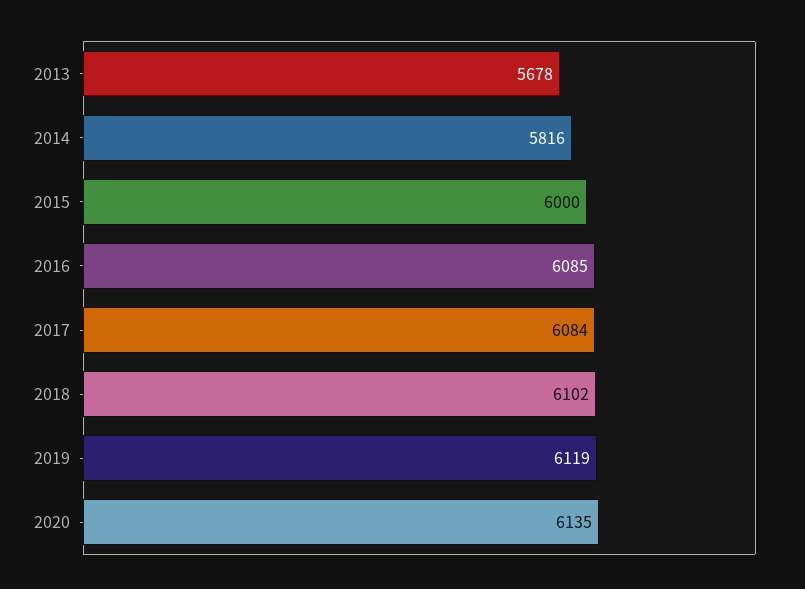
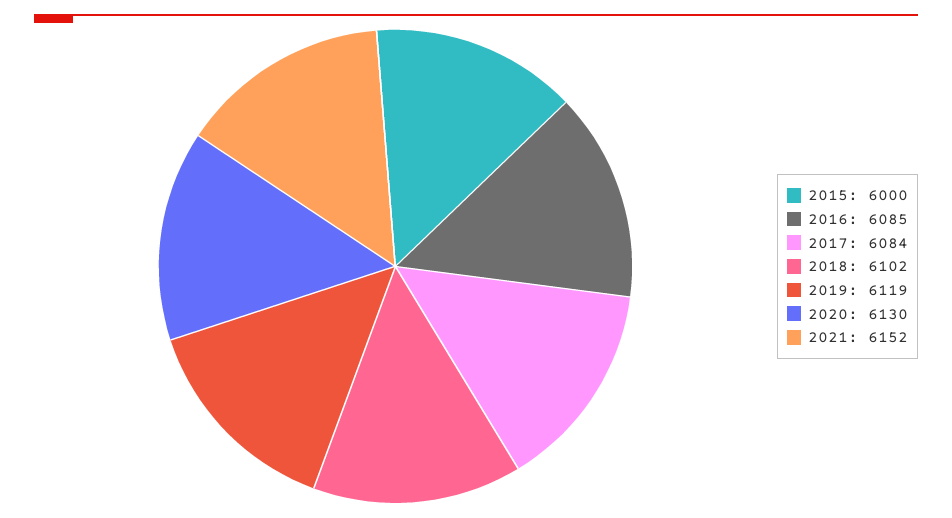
2013: 5678 -> none
2014: 5816 -> none
2020: 6135 -> 6130
2021: none -> 6152

